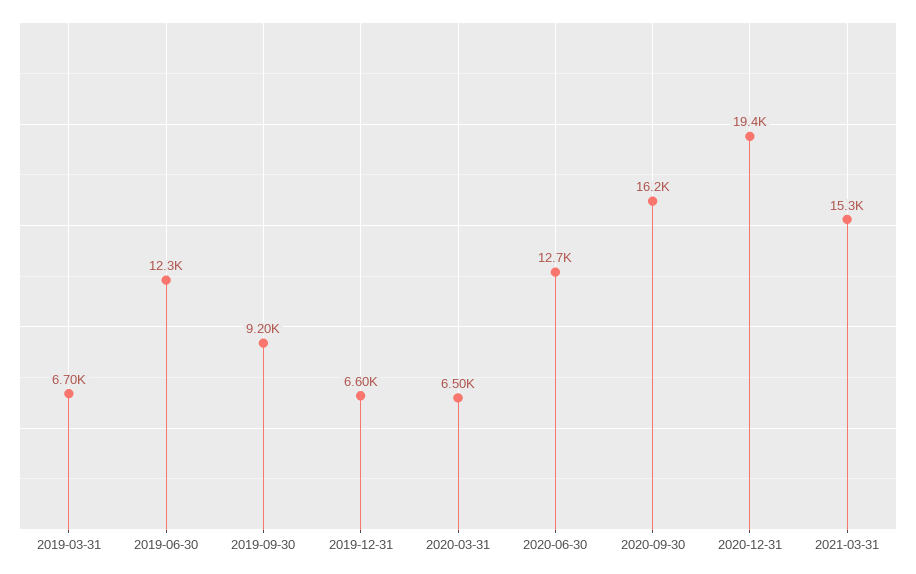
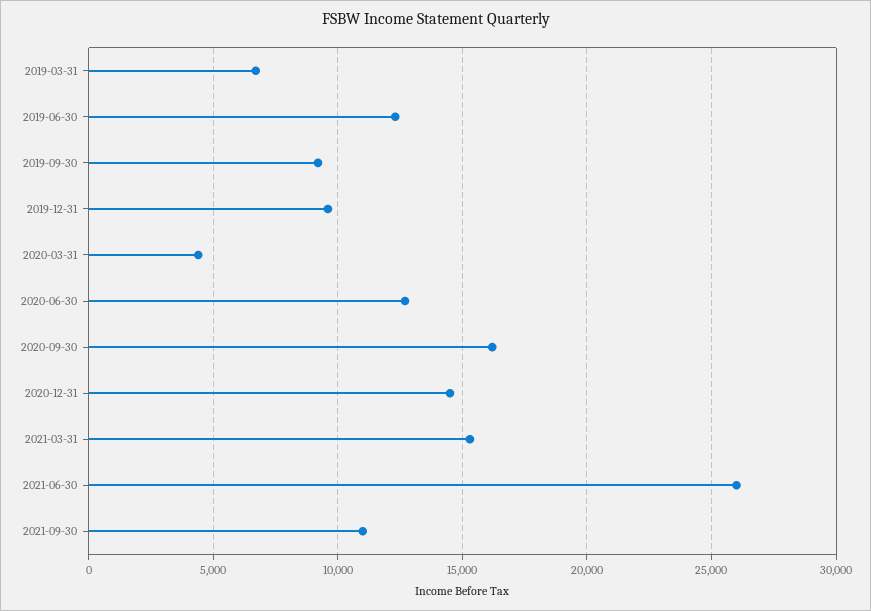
2019-12-31: 6600 -> 9500
2020-03-31: 6500 -> 4500
2020-12-31: 19400 -> 14500
2021-06-30: none -> 26000
2021-09-30: none -> 11000

